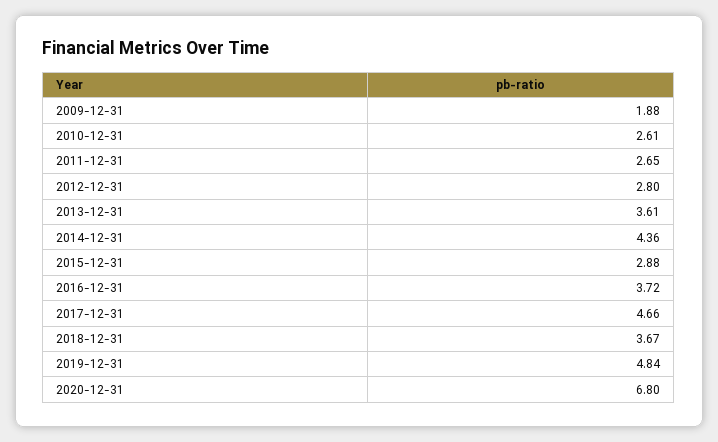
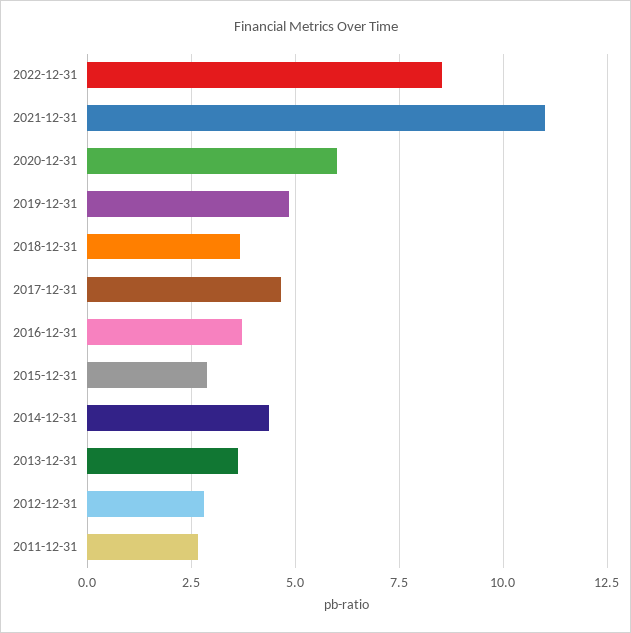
2009-12-31: 1.88 -> none
2010-12-31: 2.61 -> none
2020-12-31: 6.8 -> 6
2022-12-31: none -> 8.5
2021-12-31: none -> 11

